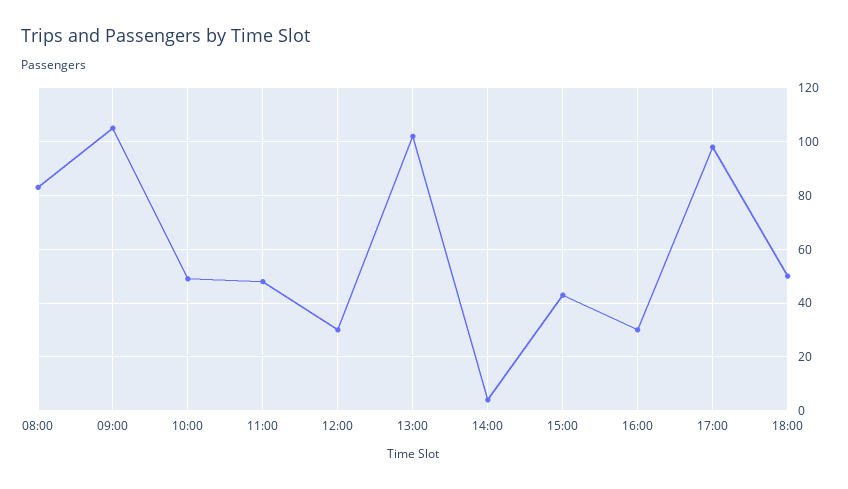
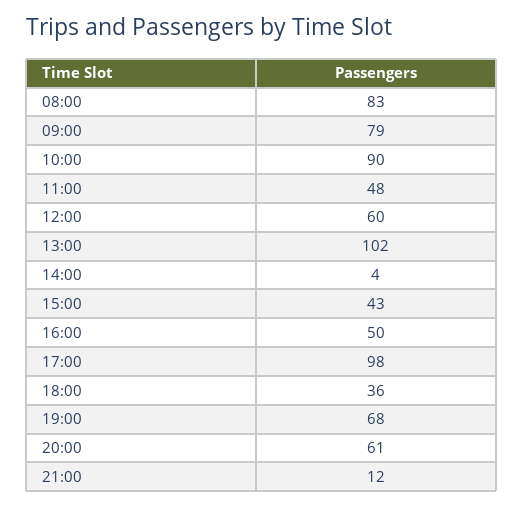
09:00: 105 -> 79
10:00: 50 -> 90
12:00: 30 -> 60
16:00: 30 -> 50
18:00: 50 -> 36
19:00: none -> 68
20:00: none -> 61
21:00: none -> 12

